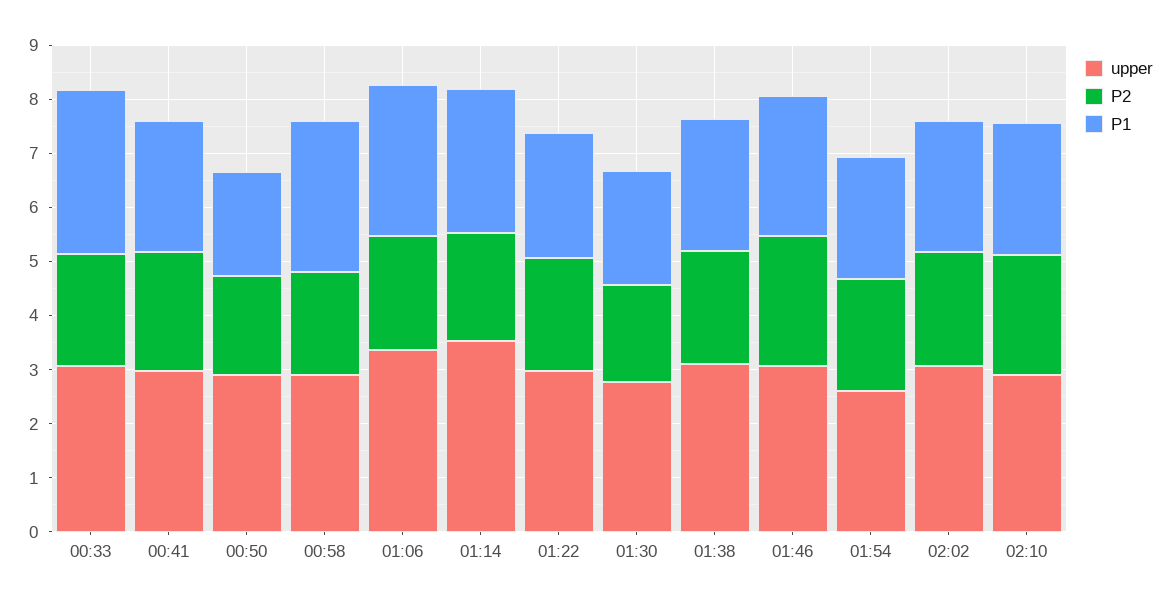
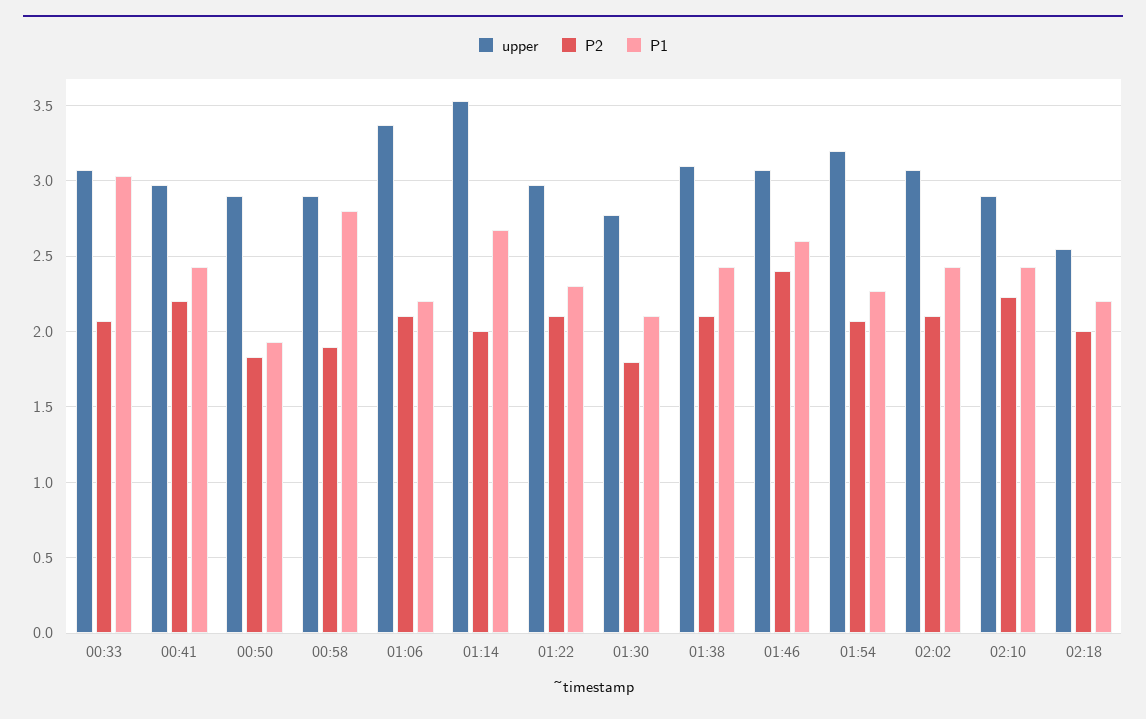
P1, 01:06: 2.8 -> 2.2
upper, 01:54: 2.6 -> 3.2
upper, 02:18: none -> 2.55
P2, 02:18: none -> 2
P1, 02:18: none -> 2.2

